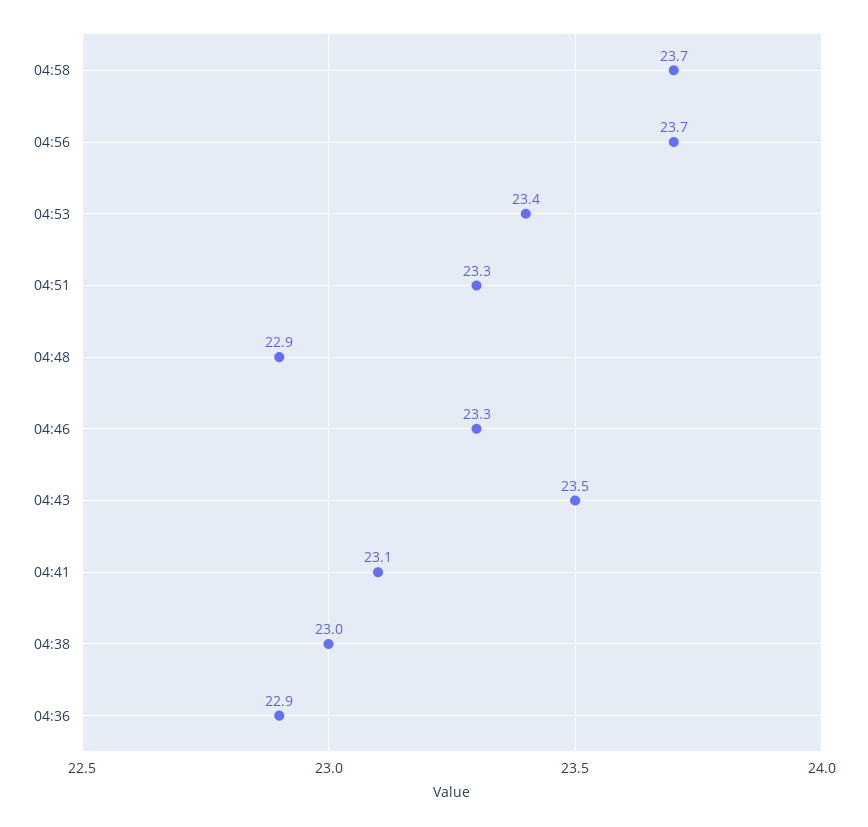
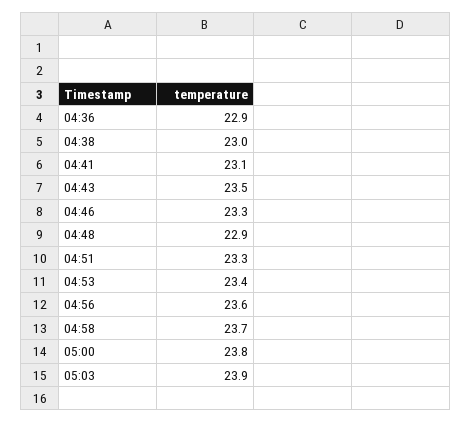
04:56: 23.7 -> 23.6
05:00: none -> 23.8
05:03: none -> 23.9

